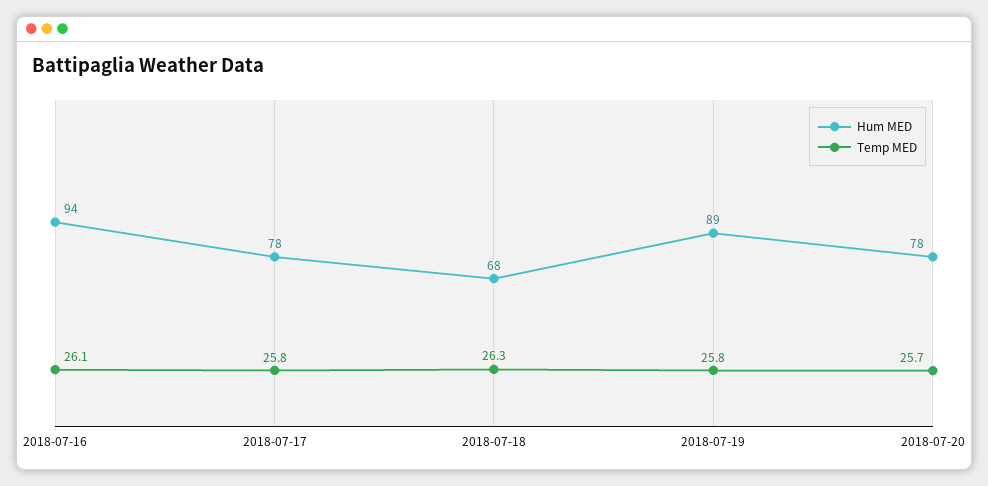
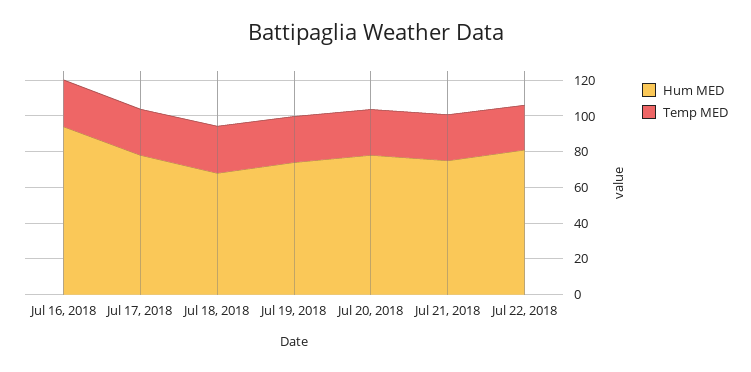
Hum MED, 2018-07-19: 89 -> 75
Hum MED, Jul 21, 2018: none -> 75
Temp MED, Jul 21, 2018: none -> 25
Hum MED, Jul 22, 2018: none -> 80
Temp MED, Jul 22, 2018: none -> 25

